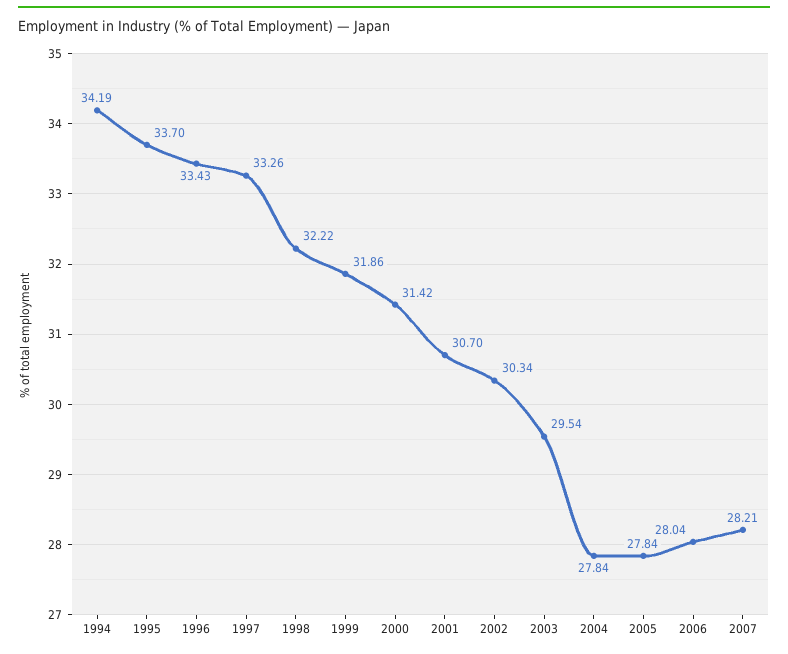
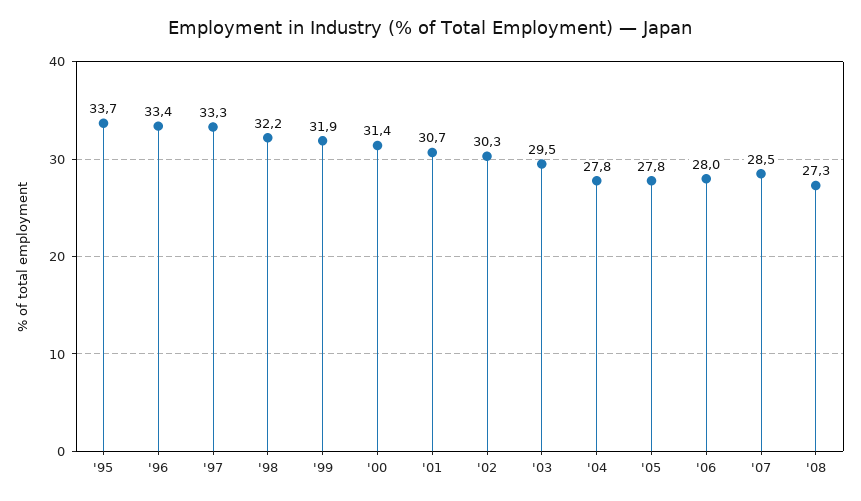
1994: 34.19 -> none
2007: 28.21 -> 28.5
'08: none -> 27.3

